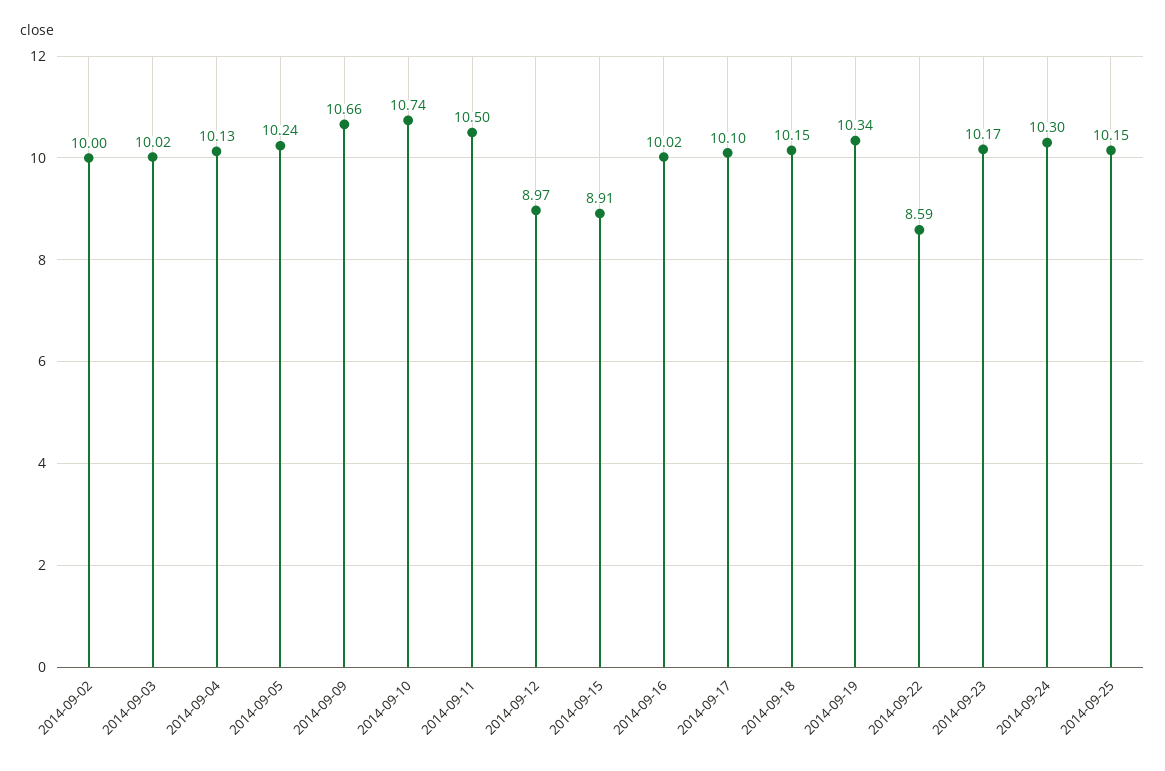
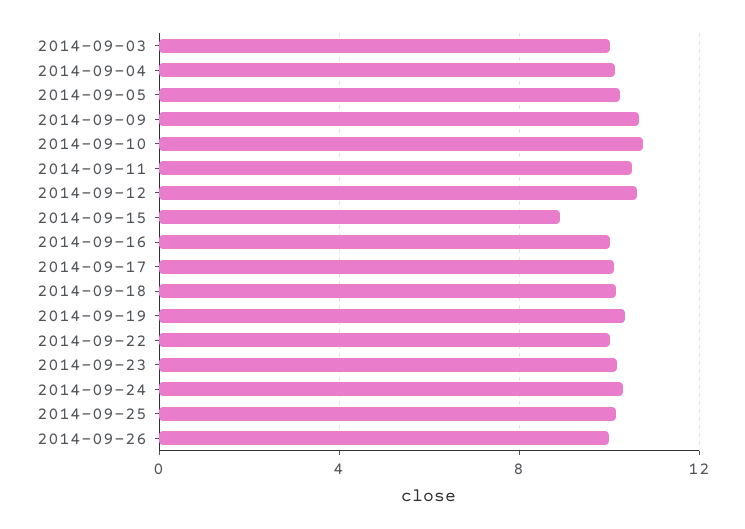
2014-09-02: 10 -> none
2014-09-12: 8.97 -> 10.5
2014-09-22: 8.59 -> 10
2014-09-26: none -> 10

